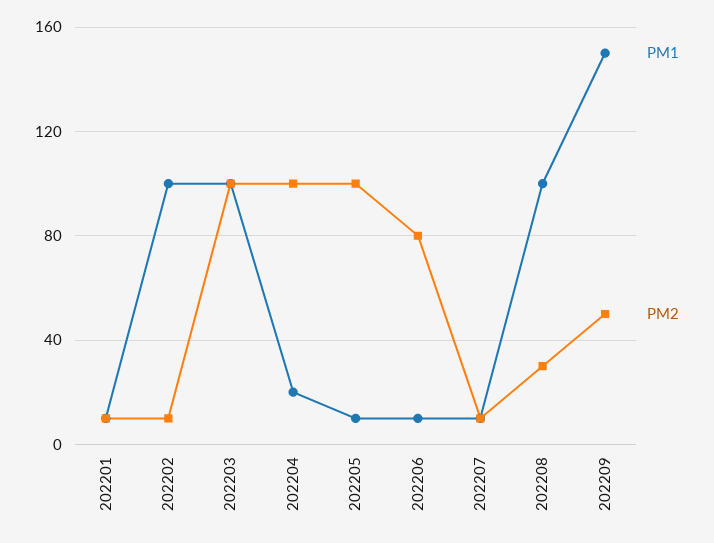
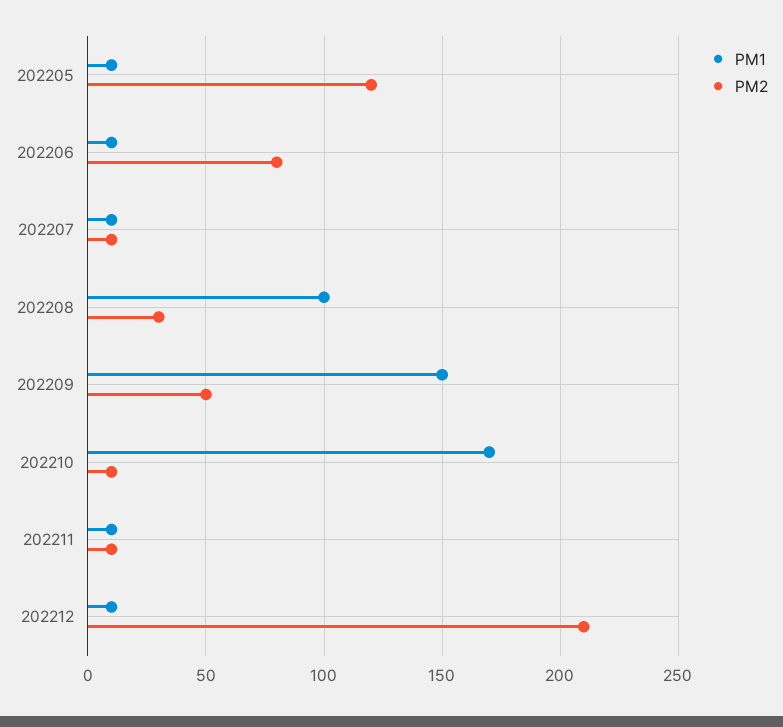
PM1, 202201: 10 -> none
PM2, 202201: 10 -> none
PM1, 202202: 100 -> none
PM2, 202202: 10 -> none
PM1, 202203: 100 -> none
PM2, 202203: 100 -> none
PM1, 202204: 20 -> none
PM2, 202204: 100 -> none
PM2, 202205: 100 -> 120
PM1, 202210: none -> 170
PM2, 202210: none -> 10
PM1, 202211: none -> 10
PM2, 202211: none -> 10
PM1, 202212: none -> 10
PM2, 202212: none -> 210

